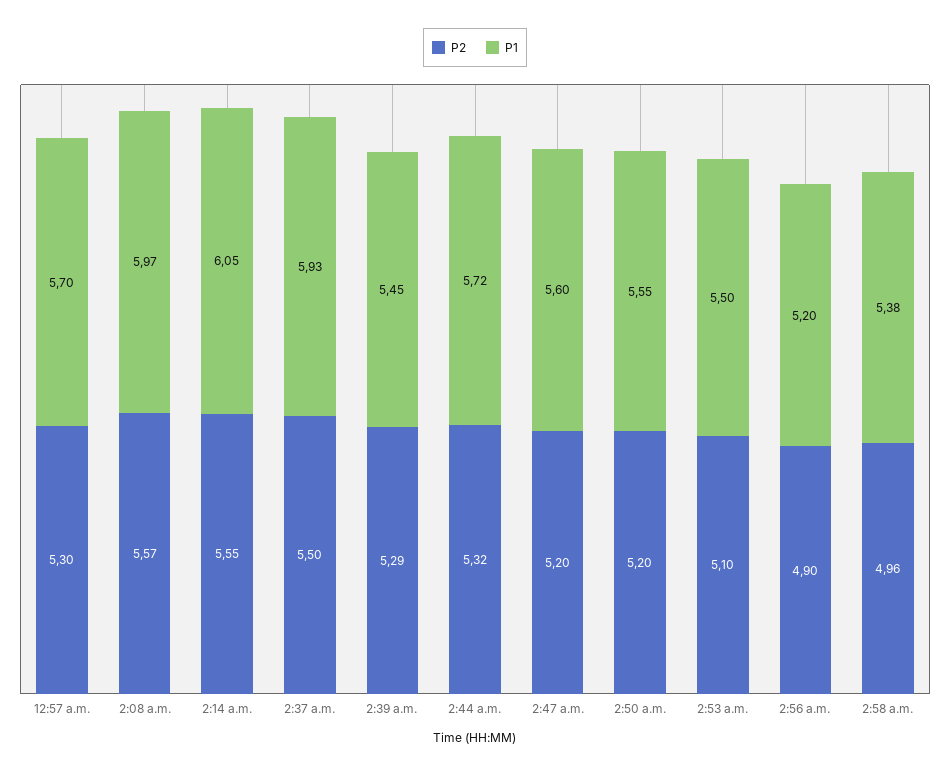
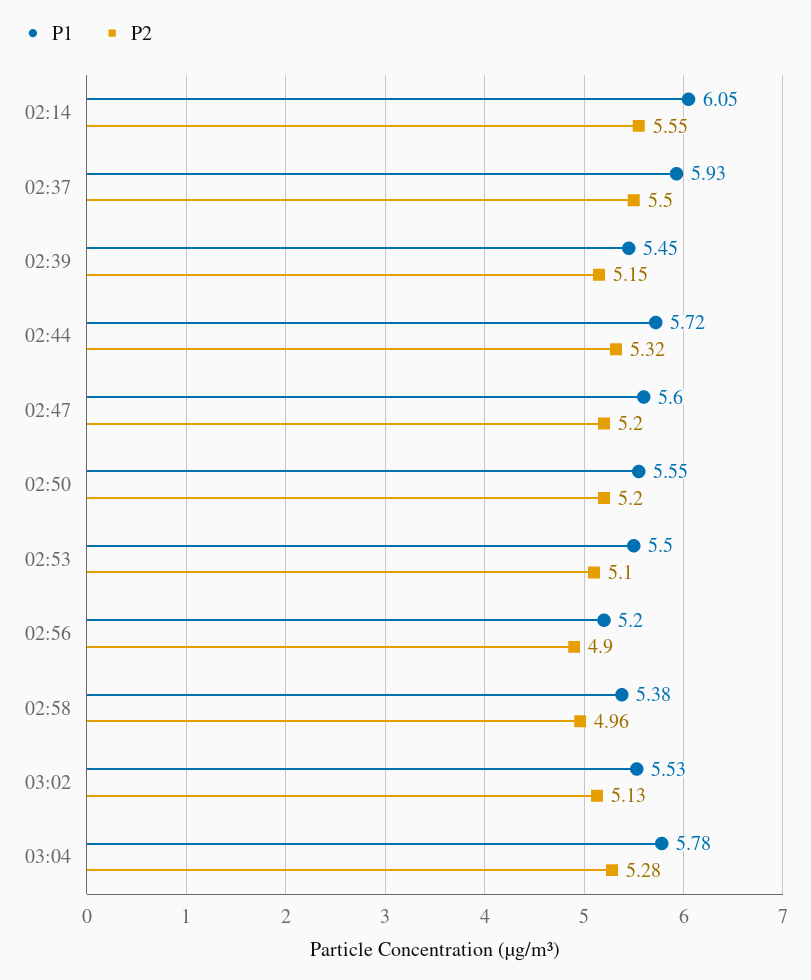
P2, 12:57 a.m.: 5.3 -> none
P1, 12:57 a.m.: 5.7 -> none
P2, 2:08 a.m.: 5.57 -> none
P1, 2:08 a.m.: 5.97 -> none
P2, 2:39 a.m.: 5.29 -> 5.15
P1, 03:02: none -> 5.53
P2, 03:02: none -> 5.13
P1, 03:04: none -> 5.78
P2, 03:04: none -> 5.28

